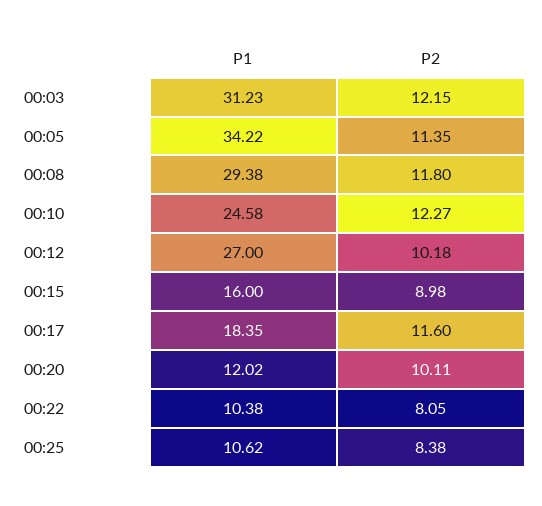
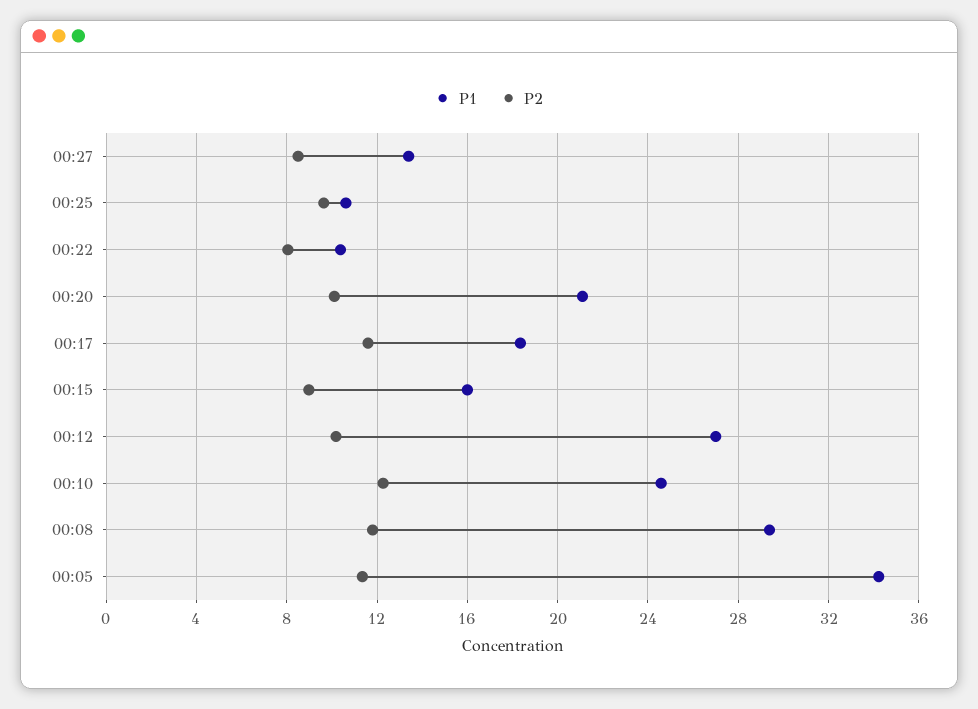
P1, 00:03: 31.23 -> none
P2, 00:03: 12.15 -> none
P1, 00:20: 12.02 -> 21
P2, 00:25: 8.38 -> 9.5
P1, 00:27: none -> 13.5
P2, 00:27: none -> 8.5

